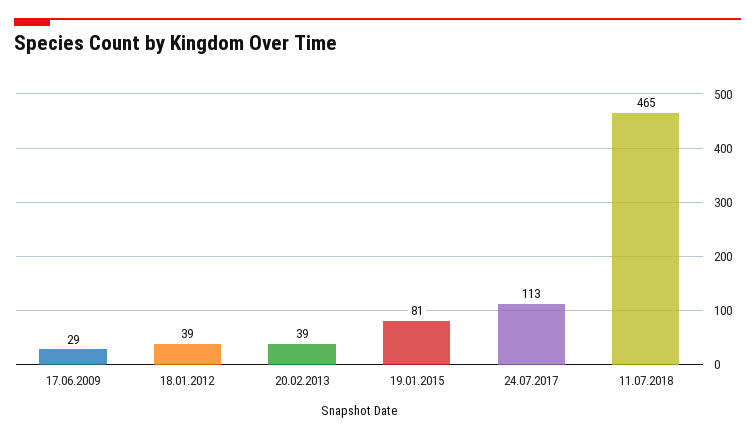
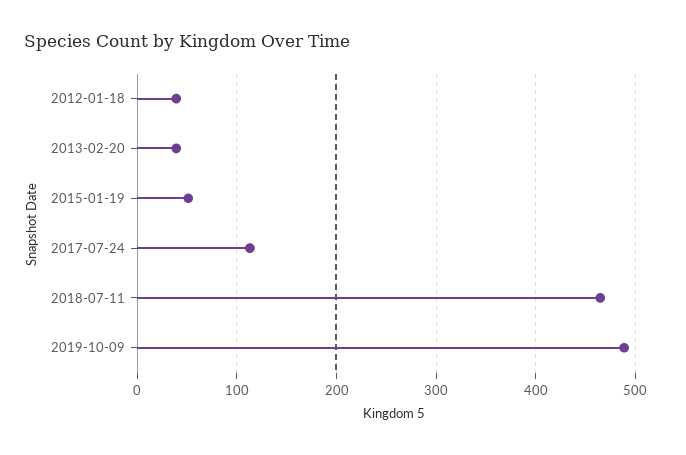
17.06.2009: 29 -> none
19.01.2015: 81 -> 50
2019-10-09: none -> 490

